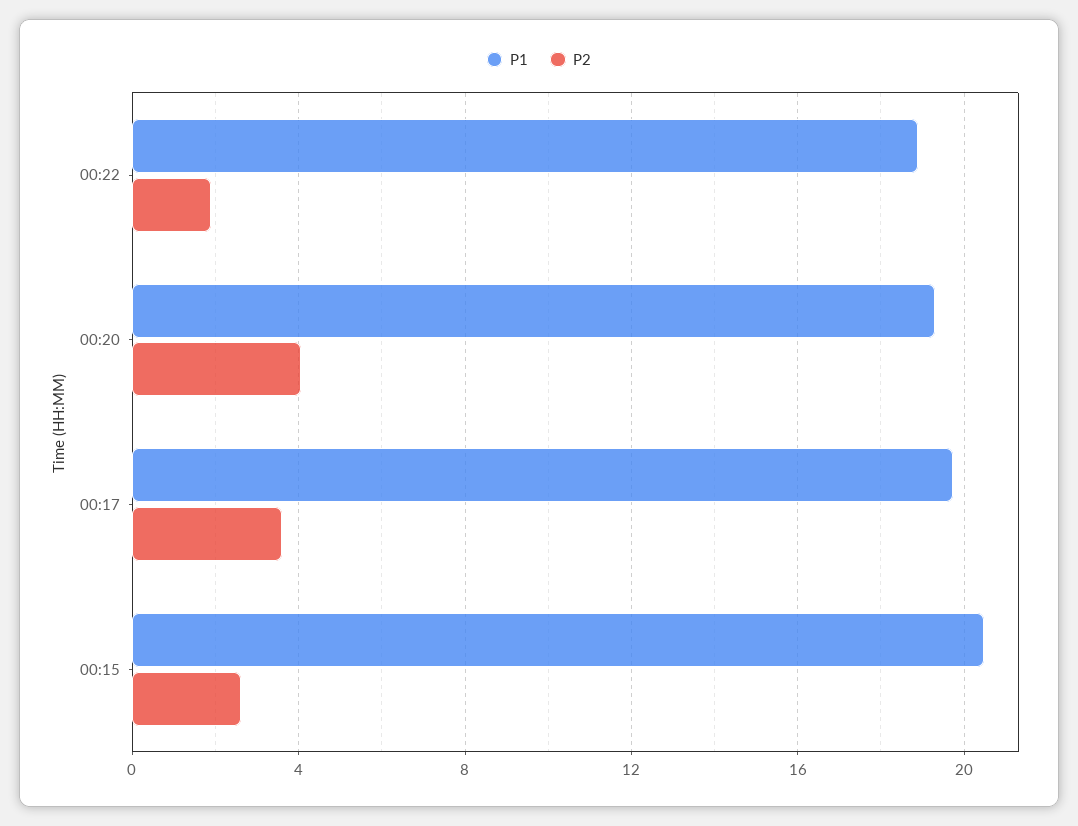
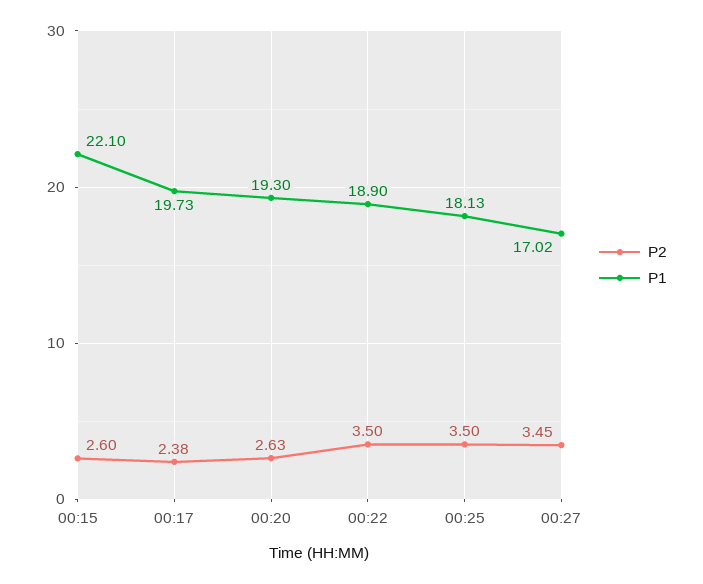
P2, 00:22: 2 -> 3.5
P2, 00:20: 4 -> 2.63
P2, 00:17: 3.5 -> 2.38
P1, 00:15: 20.5 -> 22.1
P2, 00:25: none -> 3.5
P1, 00:25: none -> 18.13
P2, 00:27: none -> 3.45
P1, 00:27: none -> 17.02

